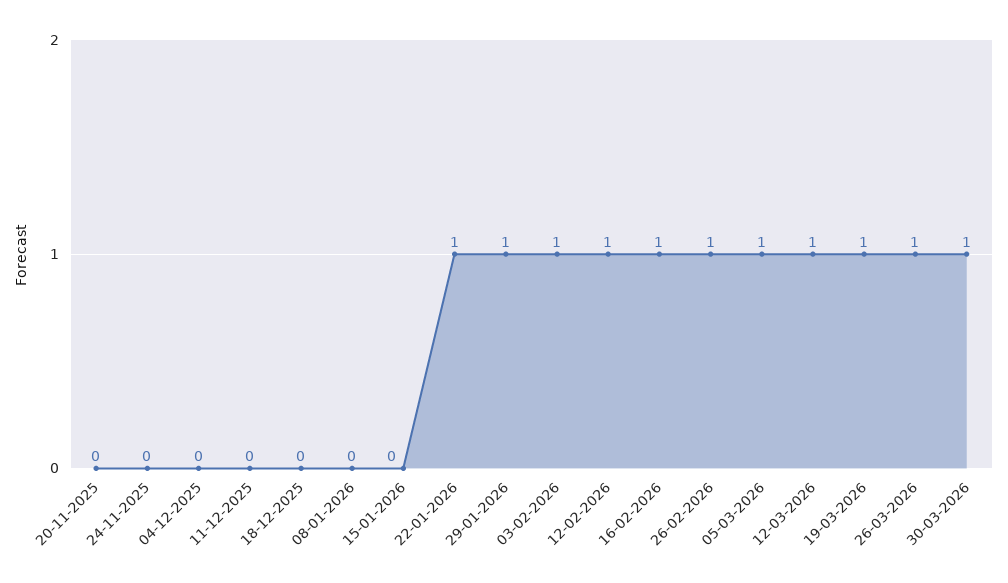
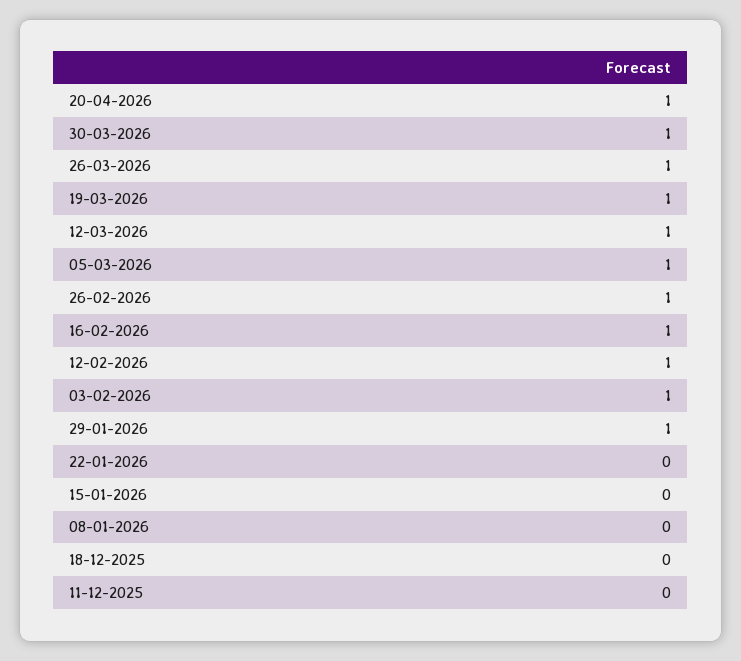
20-11-2025: 0 -> none
24-11-2025: 0 -> none
04-12-2025: 0 -> none
22-01-2026: 1 -> 0
20-04-2026: none -> 1

